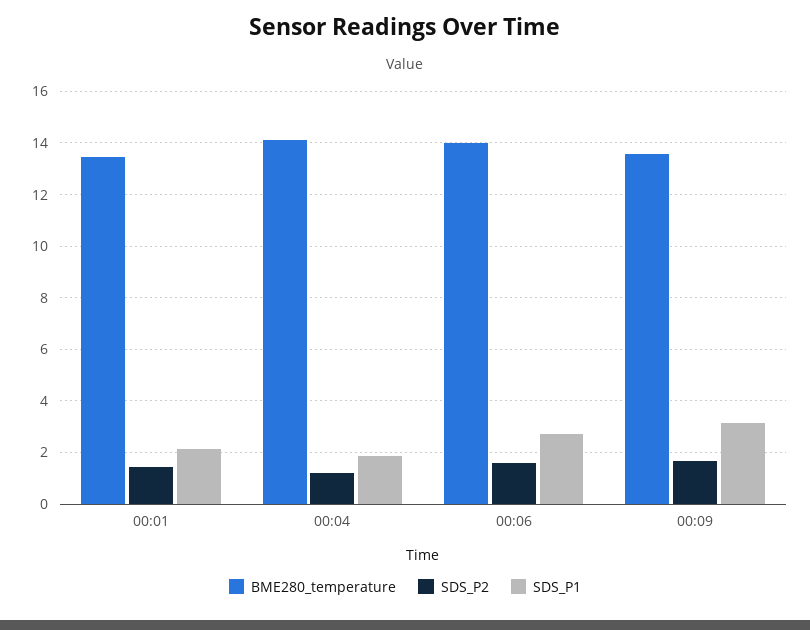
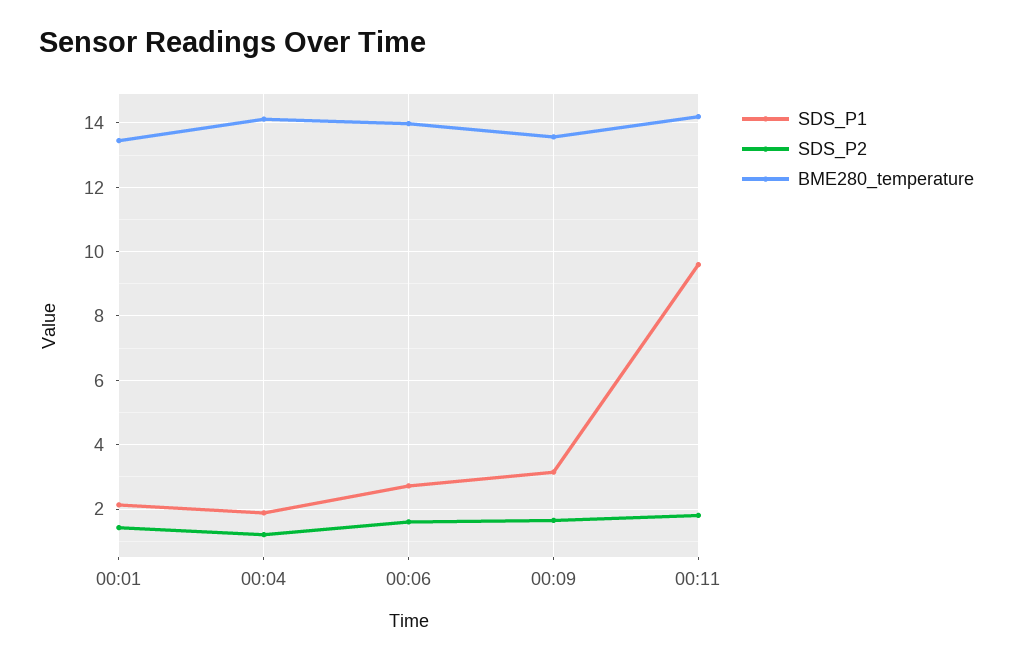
SDS_P1, 00:11: none -> 9.6
SDS_P2, 00:11: none -> 1.8
BME280_temperature, 00:11: none -> 14.2

